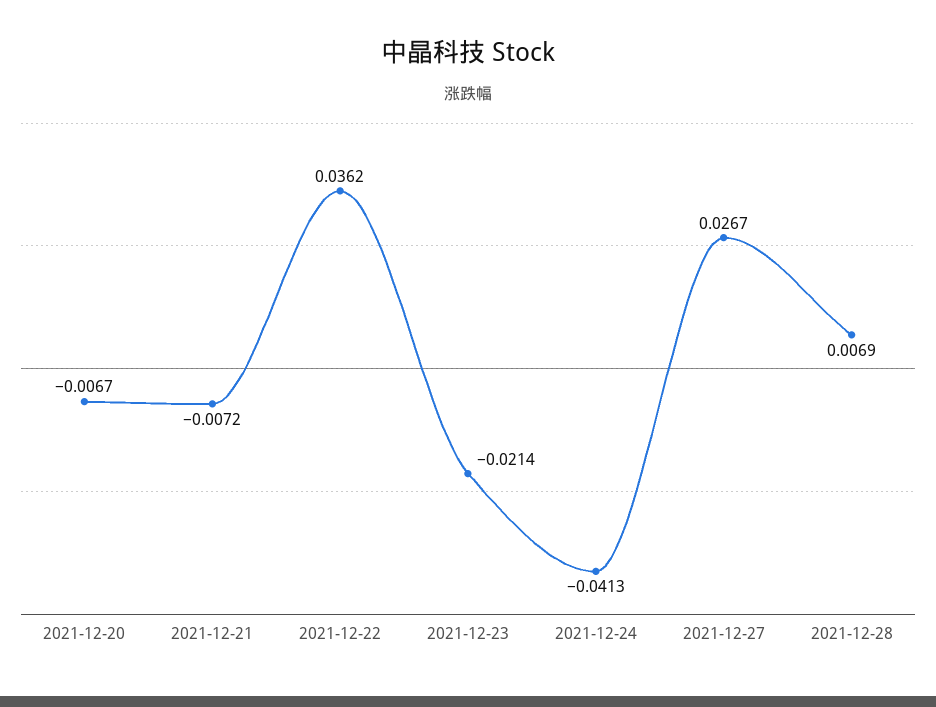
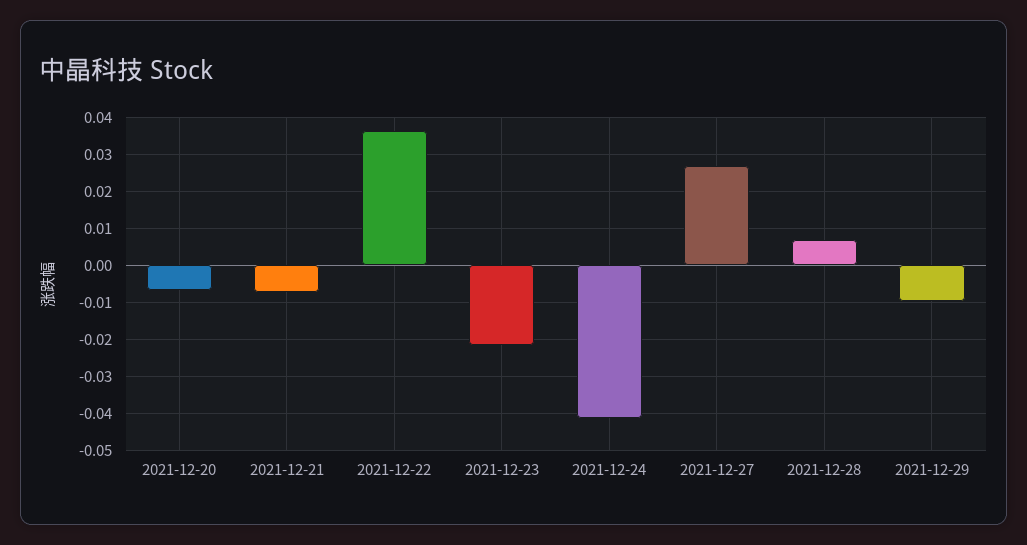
2021-12-29: none -> -0.01

